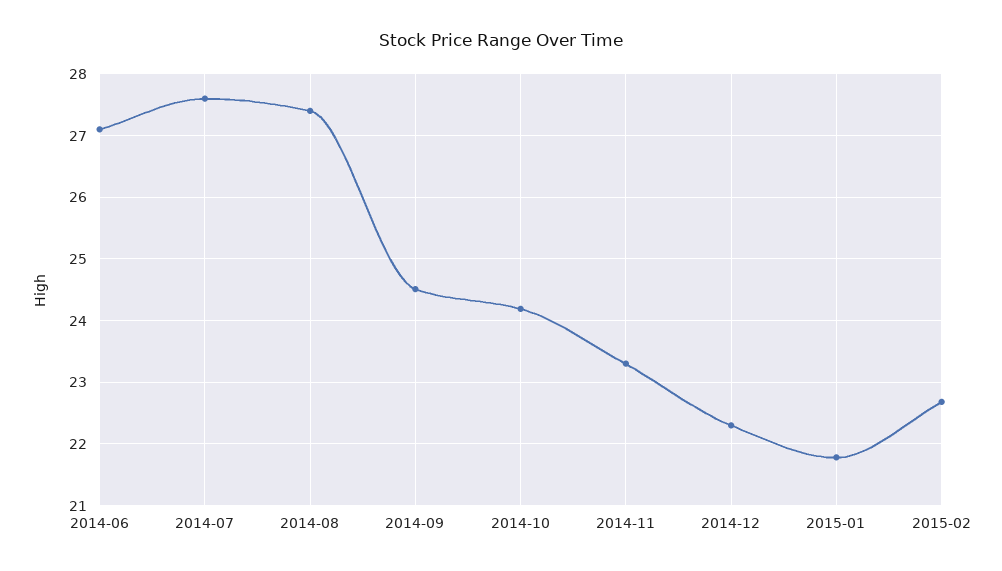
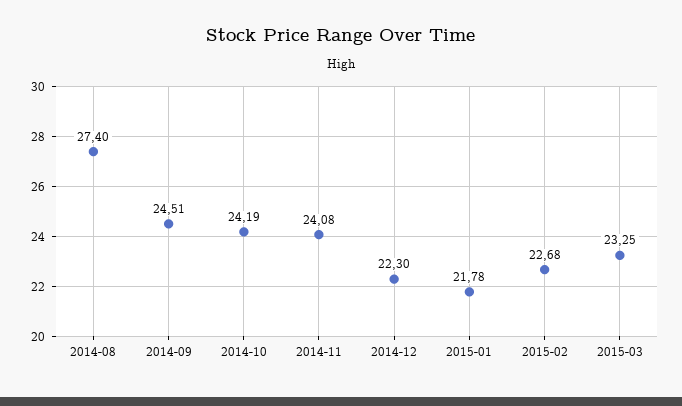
2014-06: 27.1 -> none
2014-07: 27.6 -> none
2014-11: 23.3 -> 24.08
2015-03: none -> 23.25

